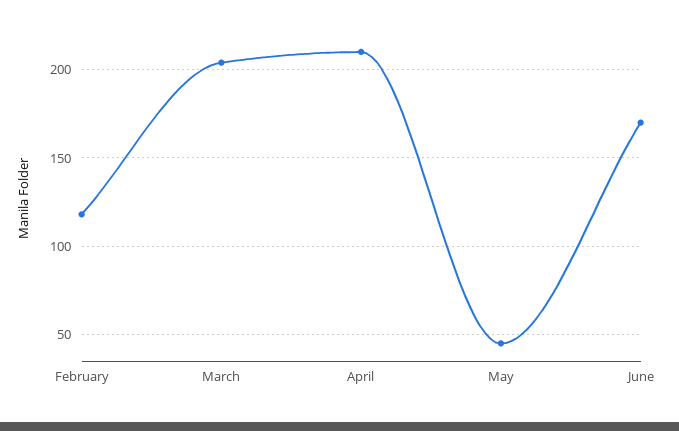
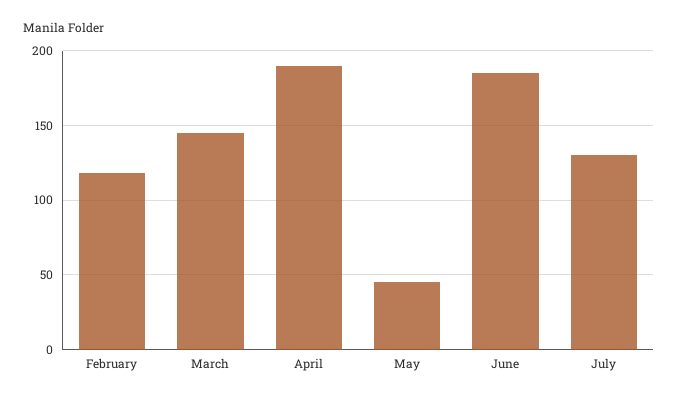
March: 205 -> 145
April: 210 -> 190
June: 170 -> 185
July: none -> 130

